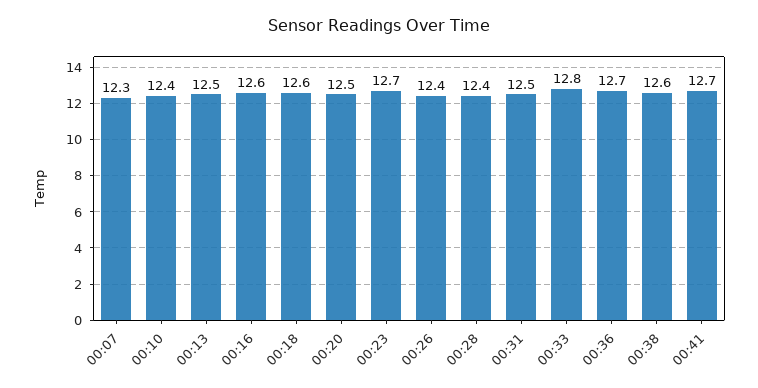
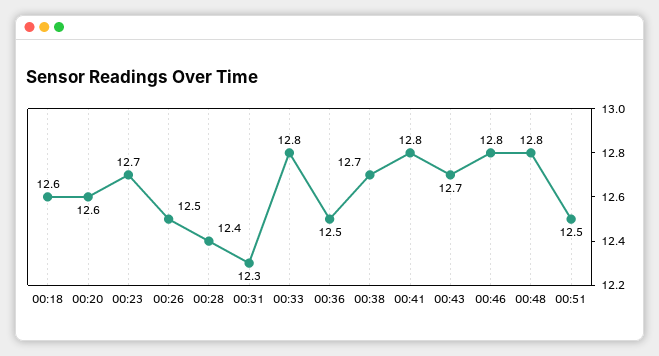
00:07: 12.3 -> none
00:10: 12.4 -> none
00:13: 12.5 -> none
00:16: 12.6 -> none
00:20: 12.5 -> 12.6
00:26: 12.4 -> 12.5
00:31: 12.5 -> 12.3
00:36: 12.7 -> 12.5
00:38: 12.6 -> 12.7
00:41: 12.7 -> 12.8
00:43: none -> 12.7
00:46: none -> 12.8
00:48: none -> 12.8
00:51: none -> 12.5

